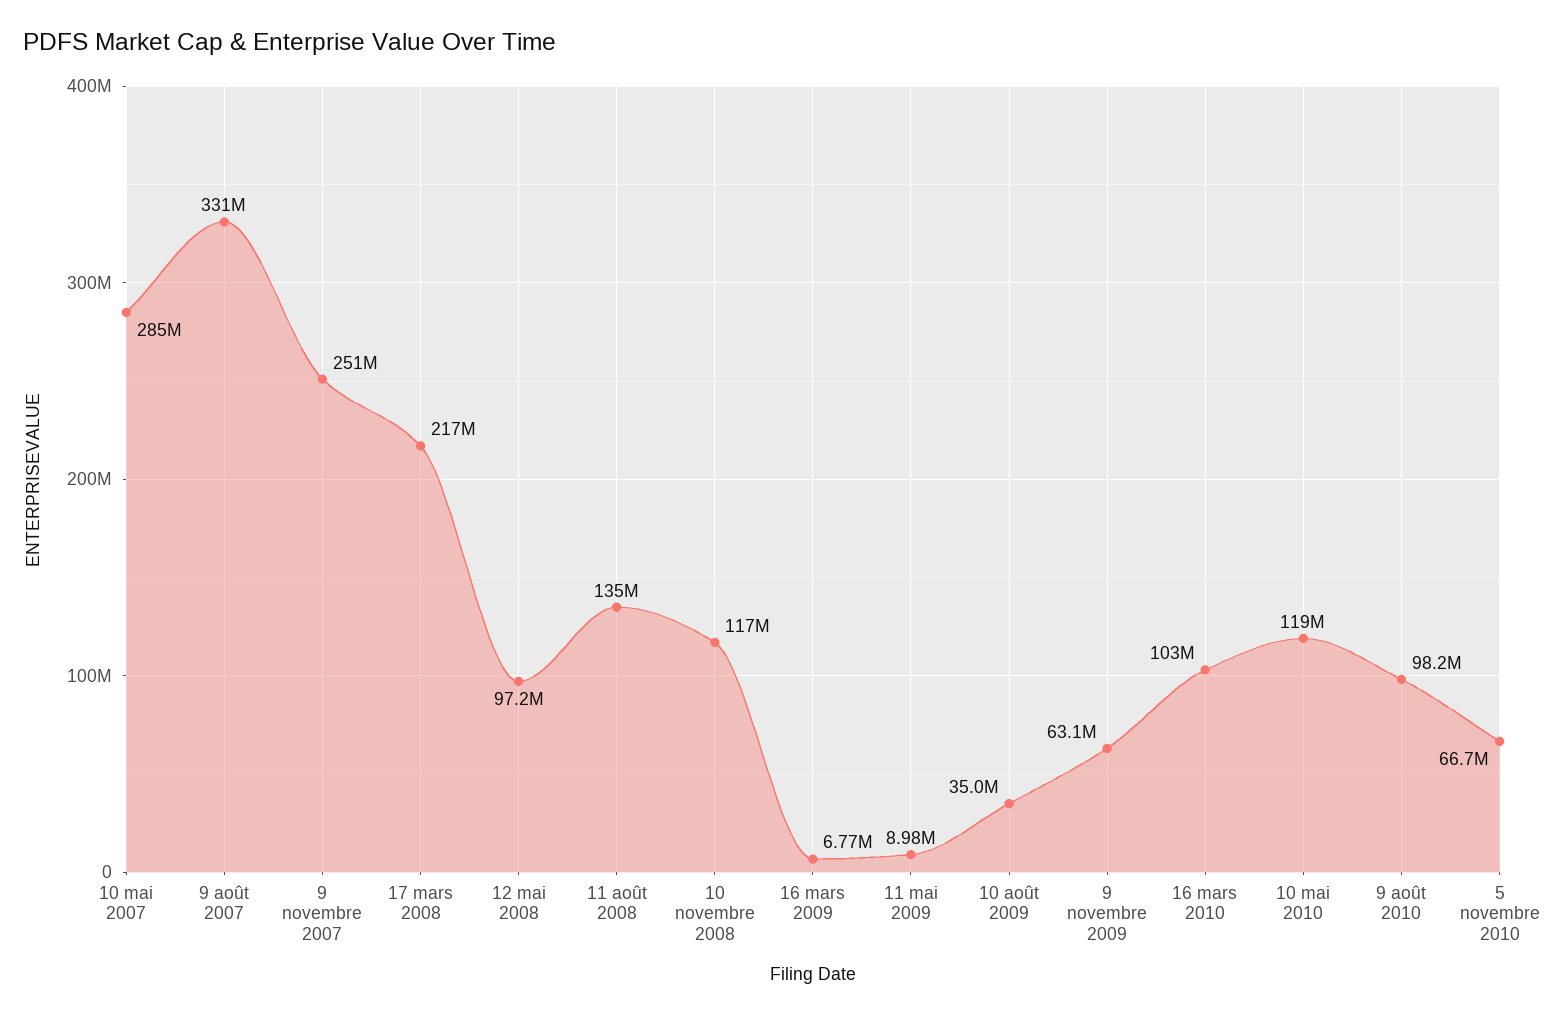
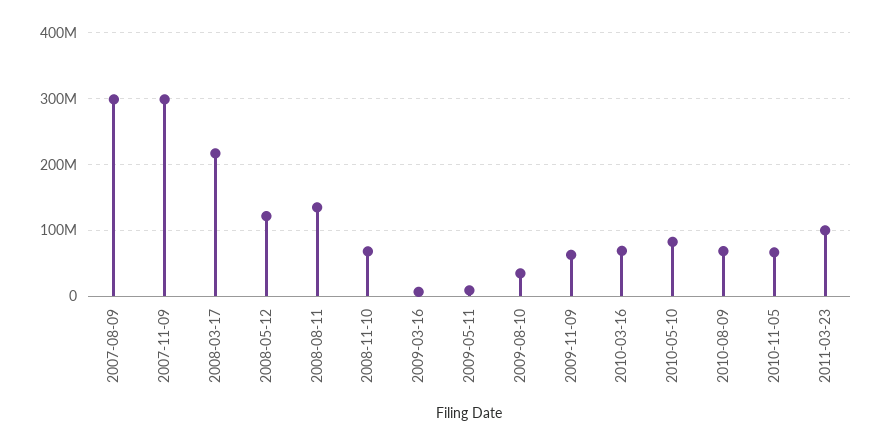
10 mai 2007: 285000000 -> none
9 août 2007: 331000000 -> 300000000
9 novembre 2007: 251000000 -> 300000000
12 mai 2008: 97200000 -> 120000000
10 novembre 2008: 117000000 -> 70000000
16 mars 2010: 103000000 -> 70000000
10 mai 2010: 119000000 -> 80000000
9 août 2010: 98200000 -> 70000000
2011-03-23: none -> 100000000

